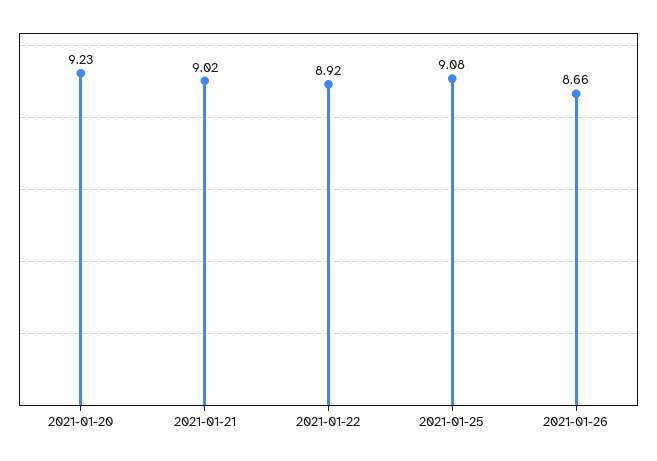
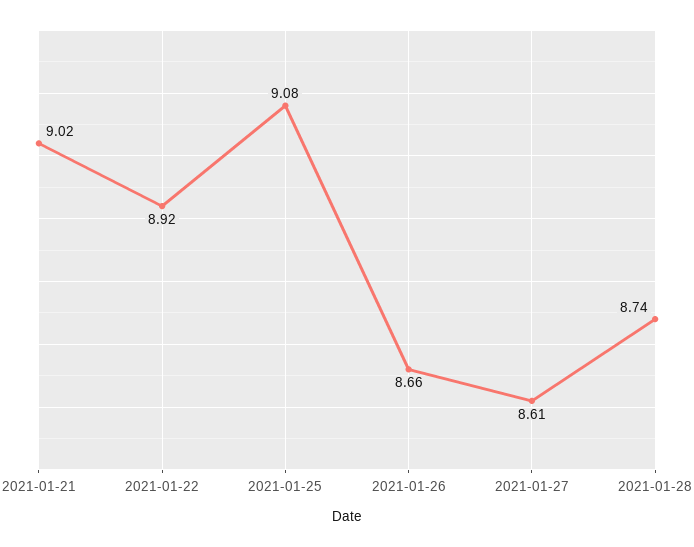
2021-01-20: 9.23 -> none
2021-01-27: none -> 8.61
2021-01-28: none -> 8.74

